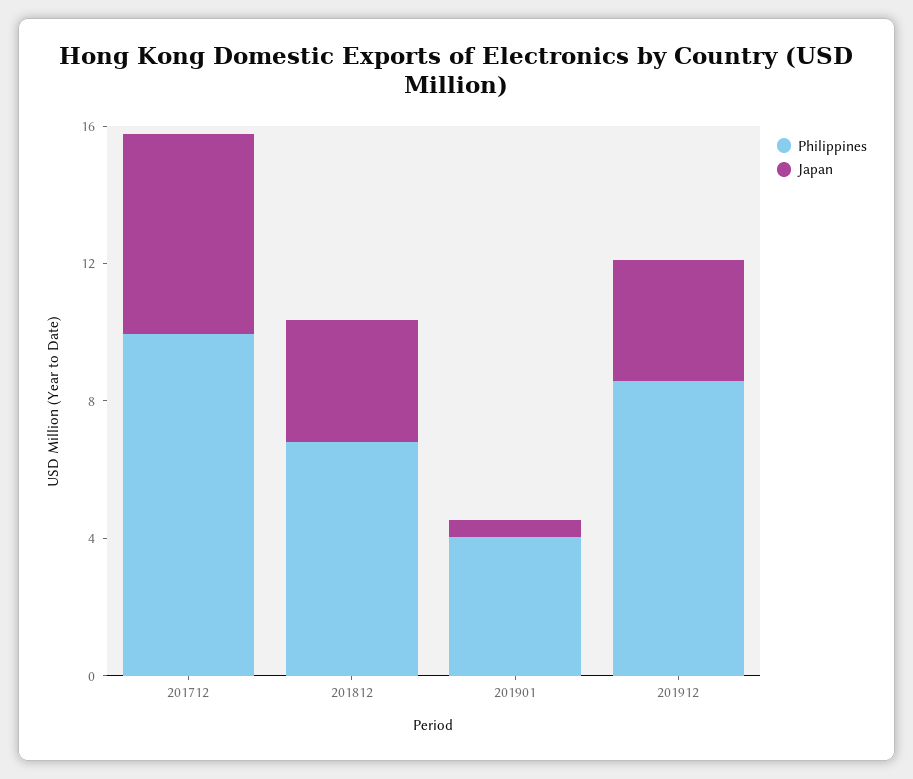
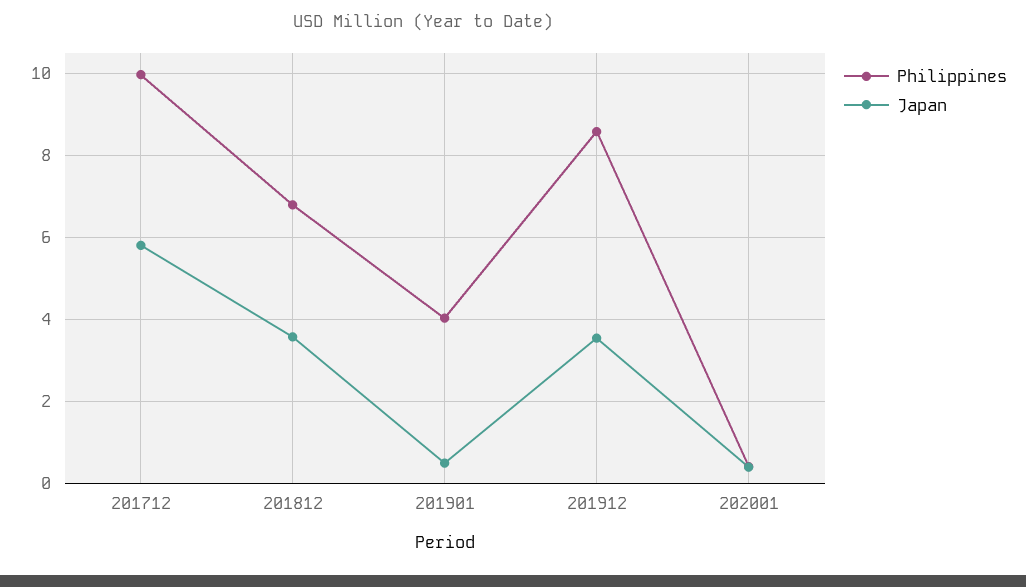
Philippines, 202001: none -> 0.4
Japan, 202001: none -> 0.4

